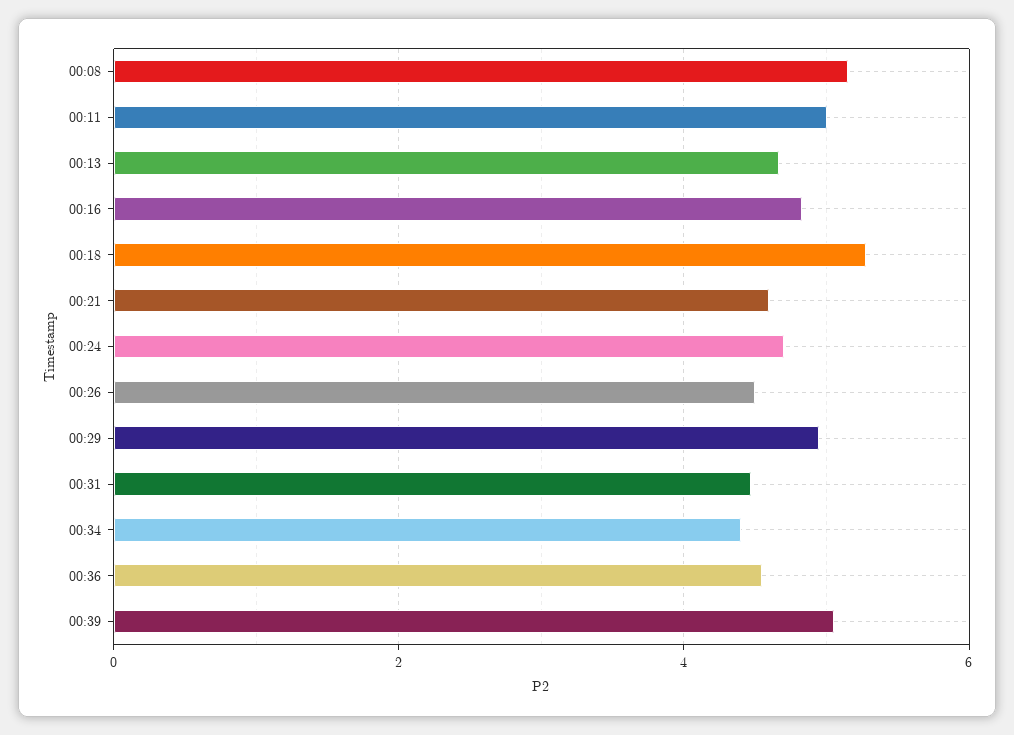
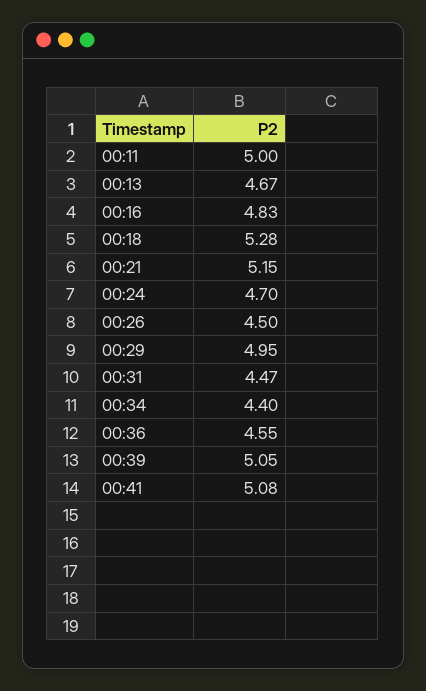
00:08: 5.2 -> none
00:21: 4.6 -> 5.15
00:41: none -> 5.08

